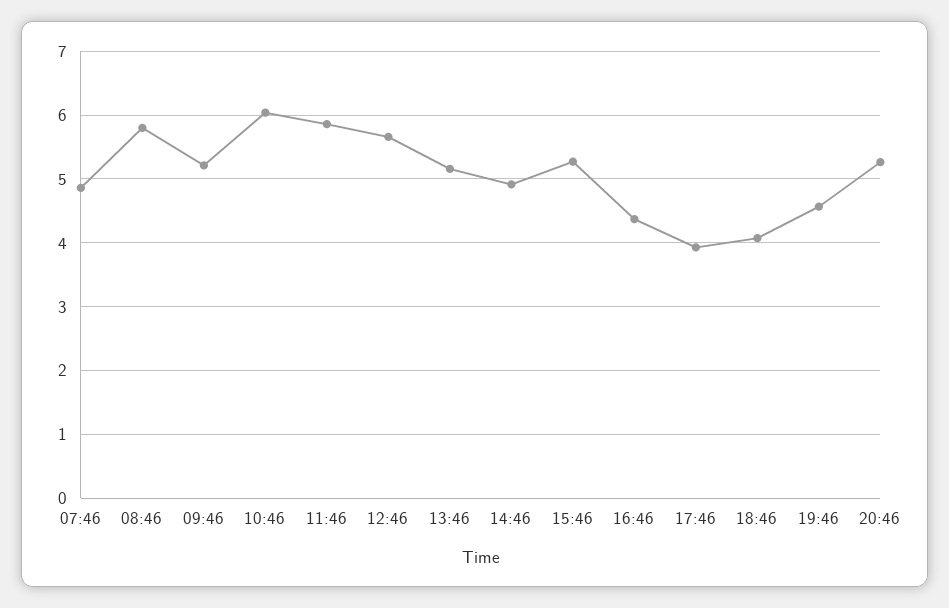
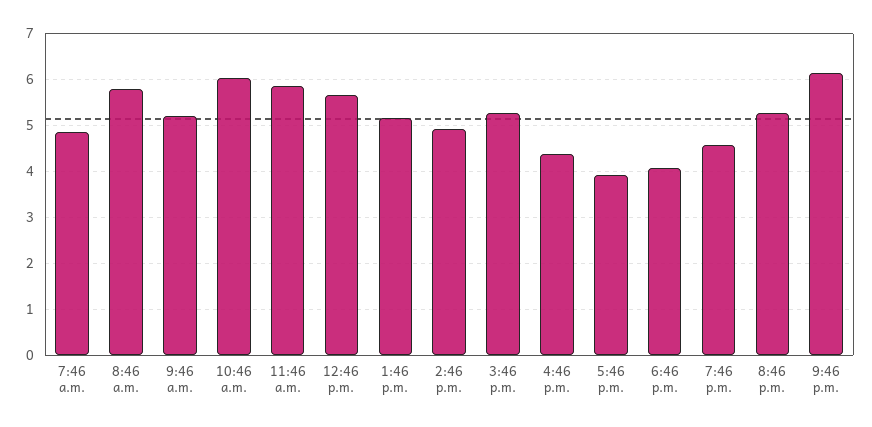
9:46 p.m.: none -> 6.2

